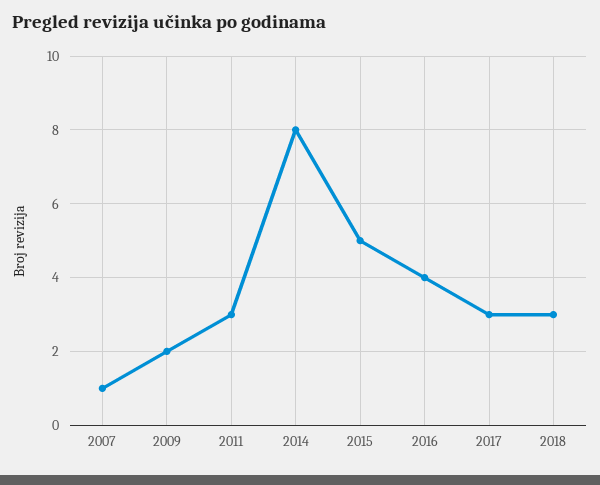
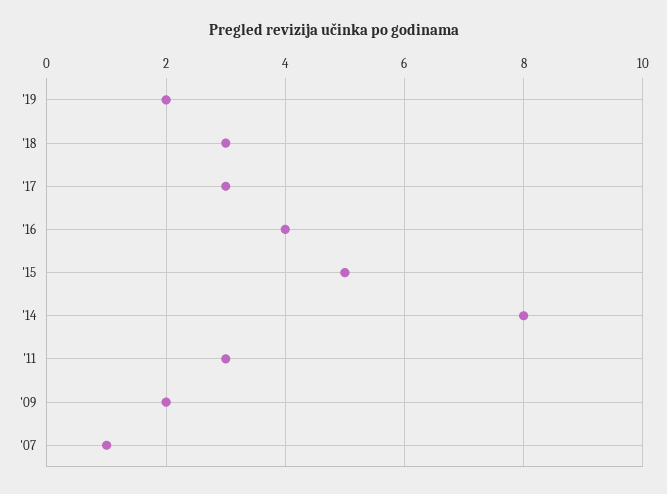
'19: none -> 2

